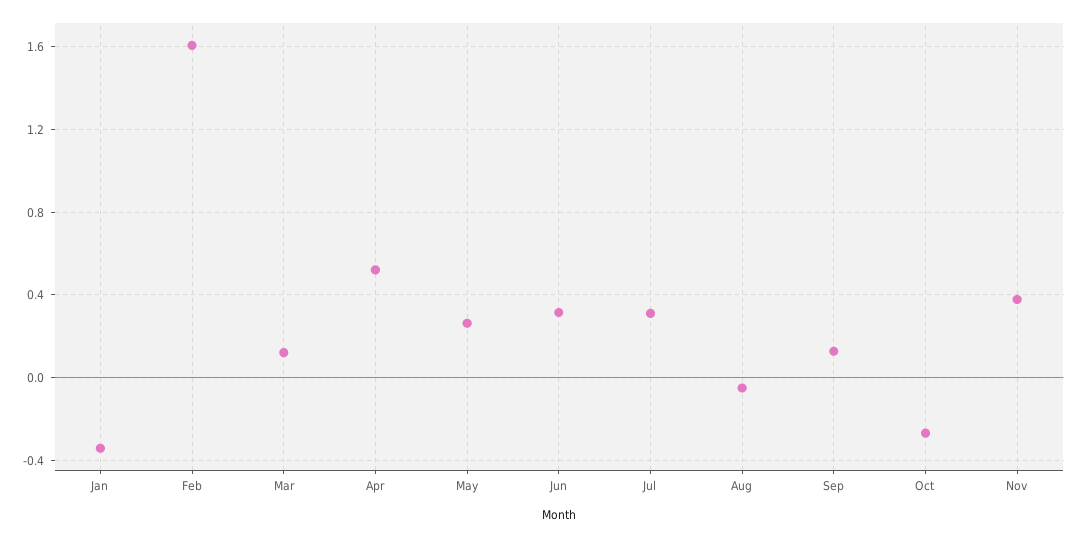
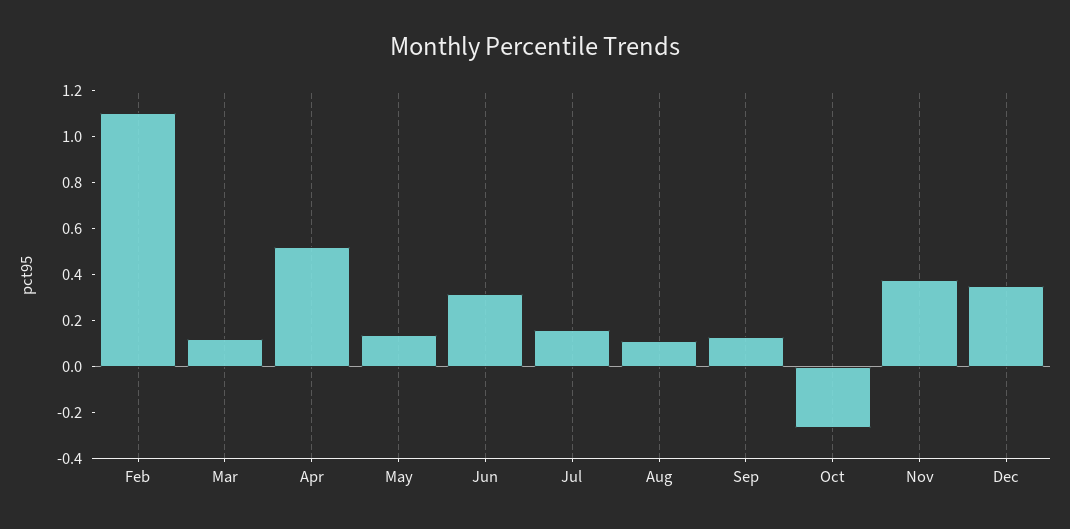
Jan: -0.35 -> none
Feb: 1.6 -> 1.1
May: 0.25 -> 0.15
Jul: 0.3 -> 0.15
Aug: -0.05 -> 0.1
Dec: none -> 0.35

